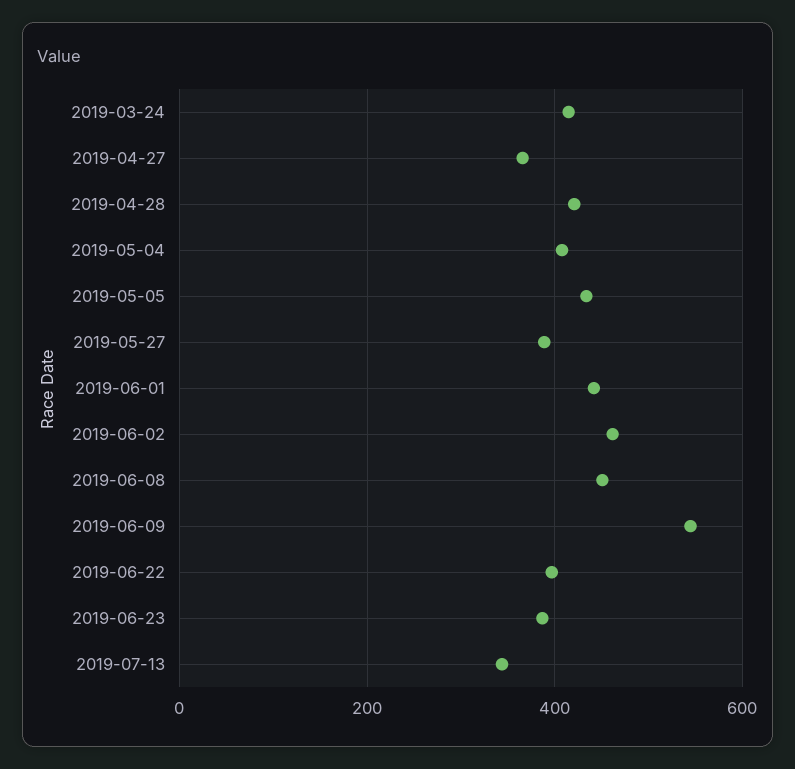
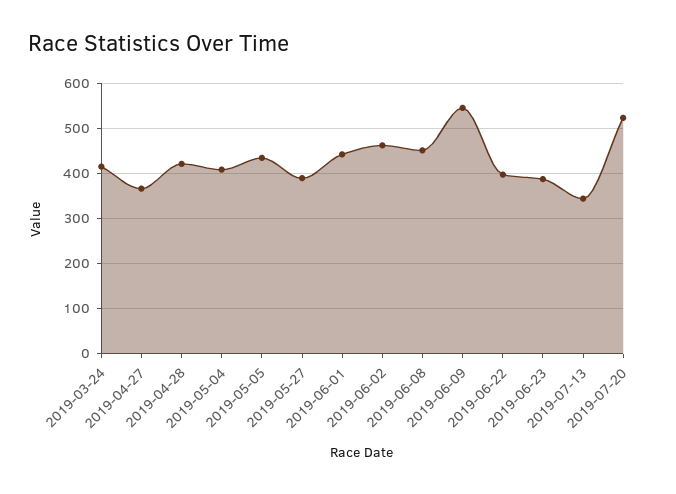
2019-07-20: none -> 520

